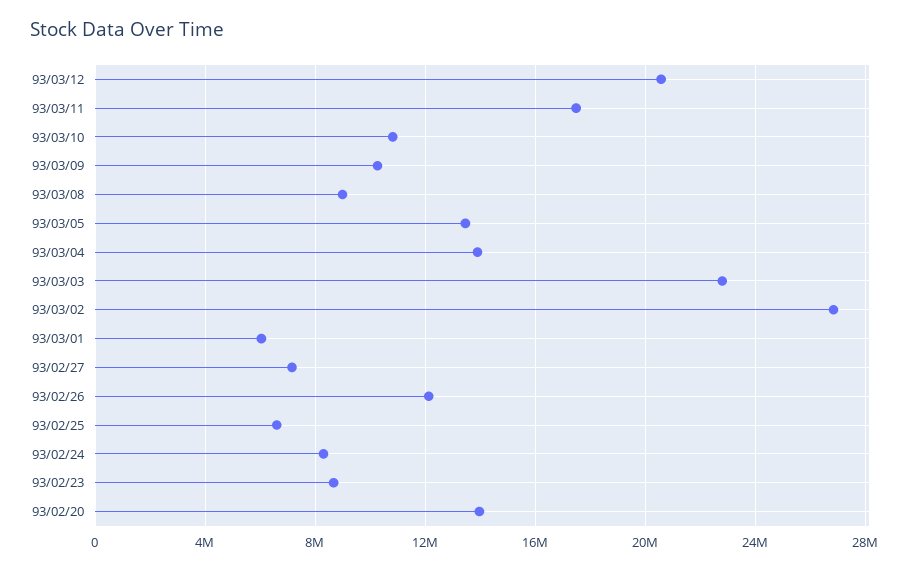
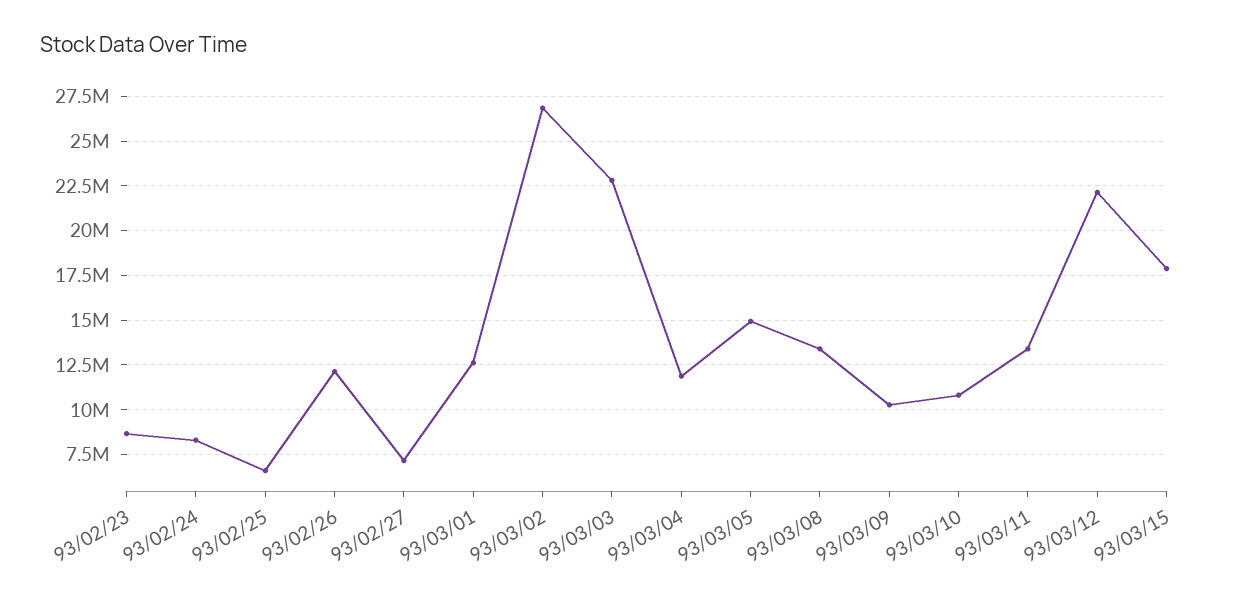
93/03/12: 20500000 -> 22000000
93/03/11: 17500000 -> 13500000
93/03/08: 9000000 -> 13500000
93/03/05: 13500000 -> 15000000
93/03/04: 14000000 -> 12000000
93/03/01: 6000000 -> 12500000
93/02/20: 14000000 -> none
93/03/15: none -> 18000000

